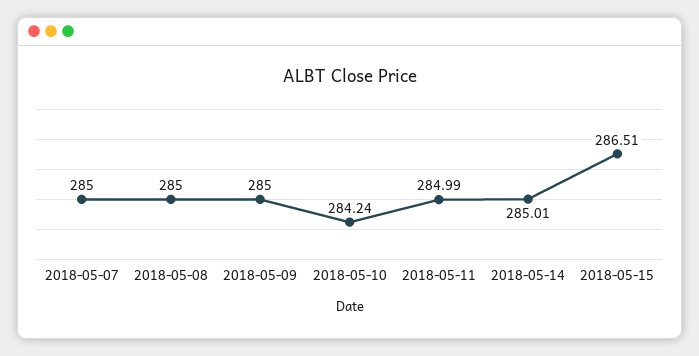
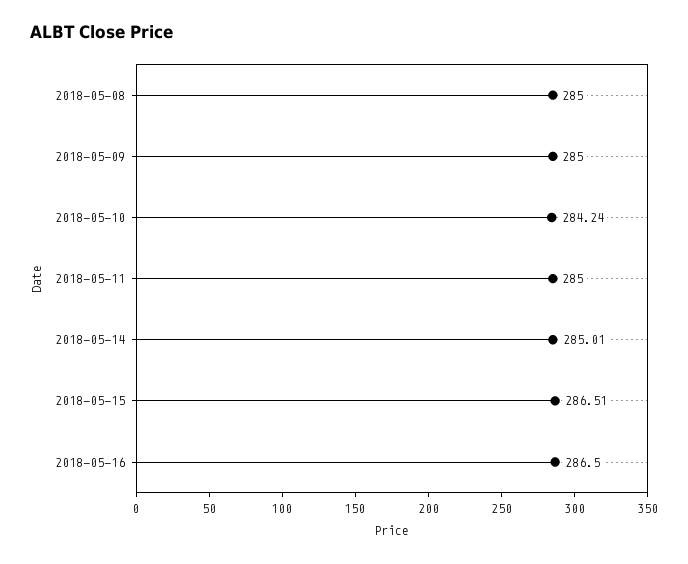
2018-05-07: 285 -> none
2018-05-11: 284.99 -> 285
2018-05-16: none -> 286.5

